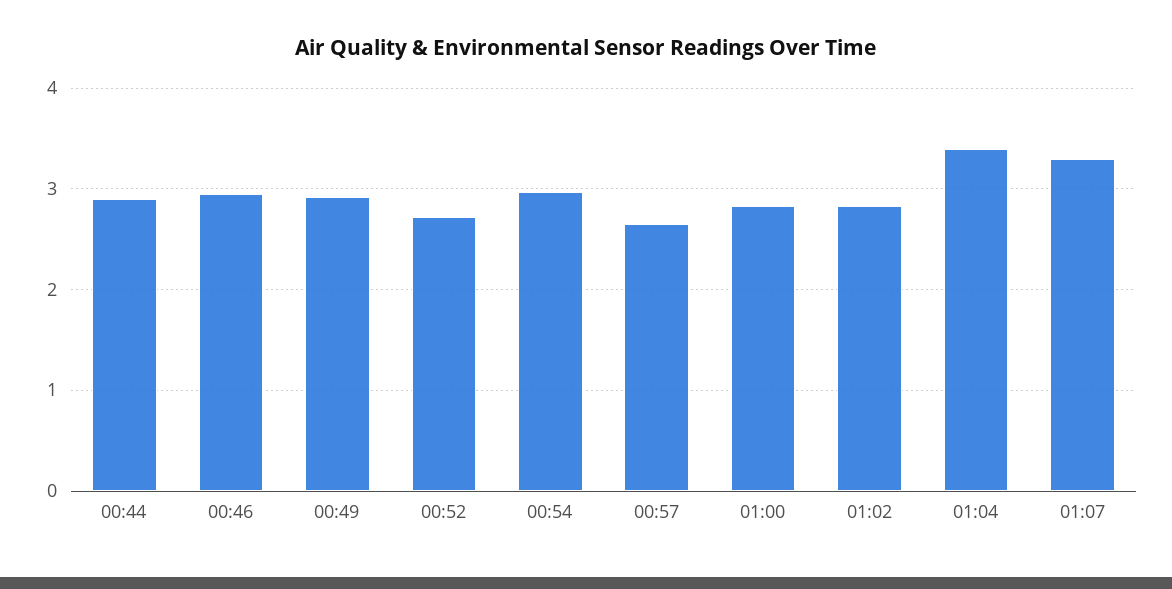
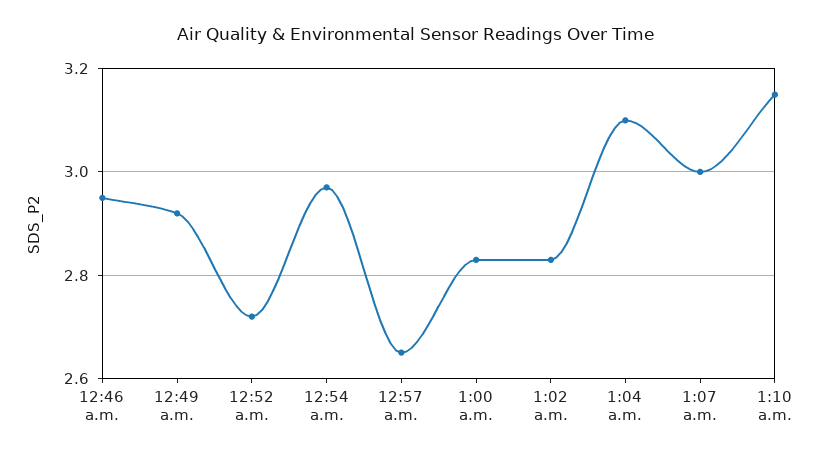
00:44: 2.9 -> none
01:04: 3.4 -> 3.1
01:07: 3.3 -> 3
1:10 a.m.: none -> 3.15

